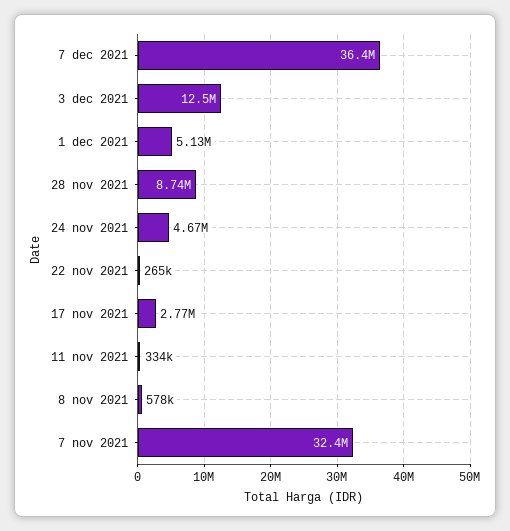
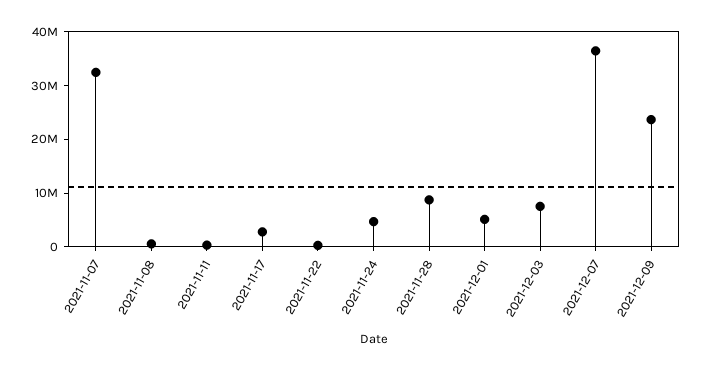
3 dec 2021: 12500000 -> 8000000
2021-12-09: none -> 24000000

